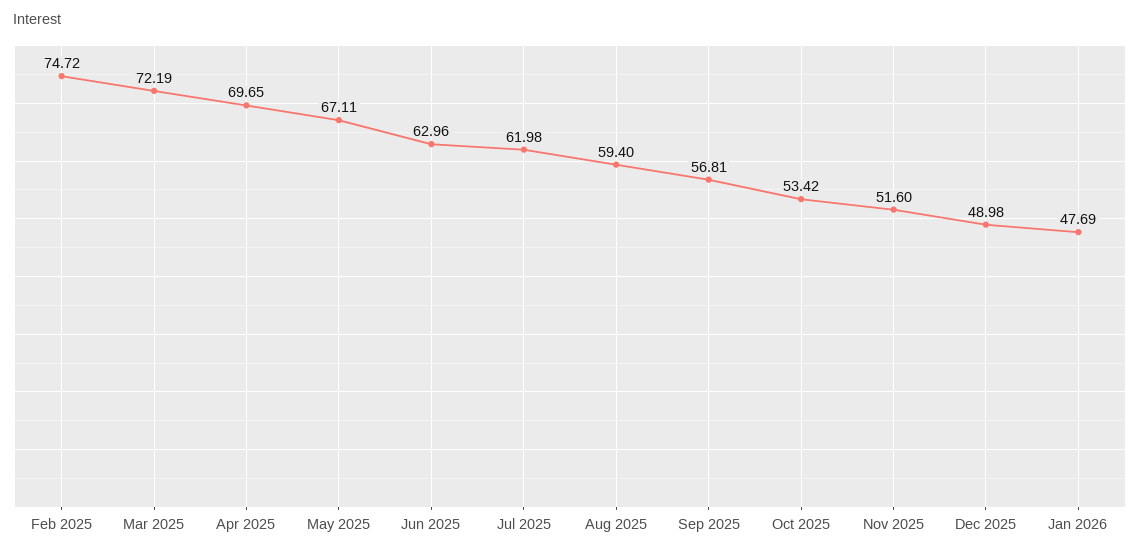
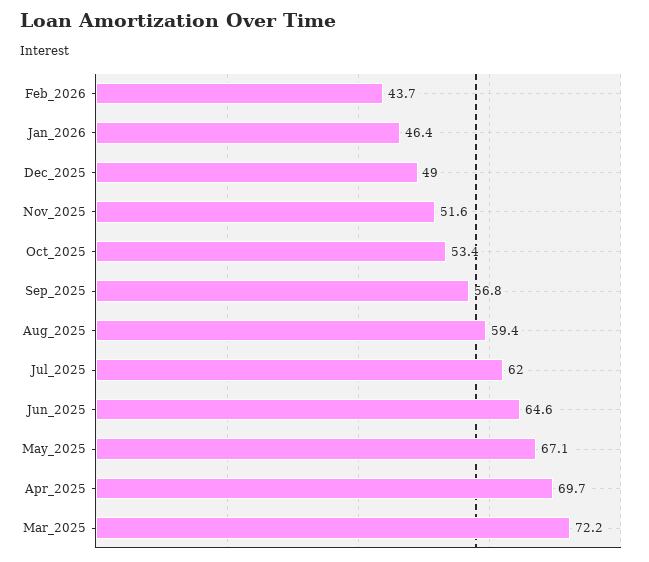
Feb 2025: 74.72 -> none
Jun 2025: 62.96 -> 64.6
Jan 2026: 47.69 -> 46.4
Feb_2026: none -> 43.7

